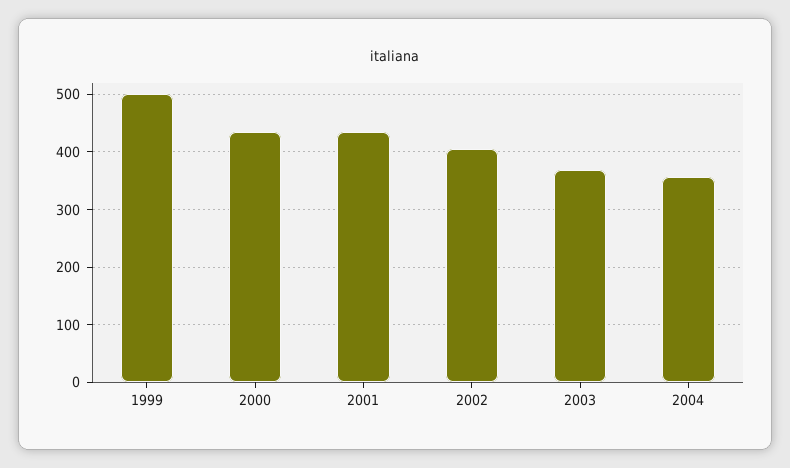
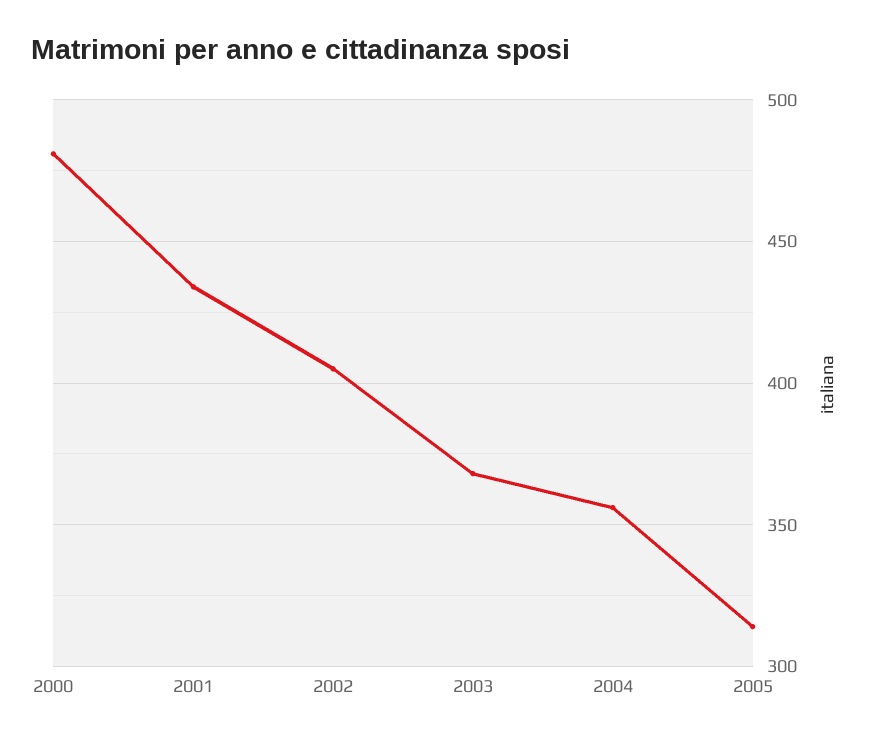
1999: 500 -> none
2000: 440 -> 480
2005: none -> 315

